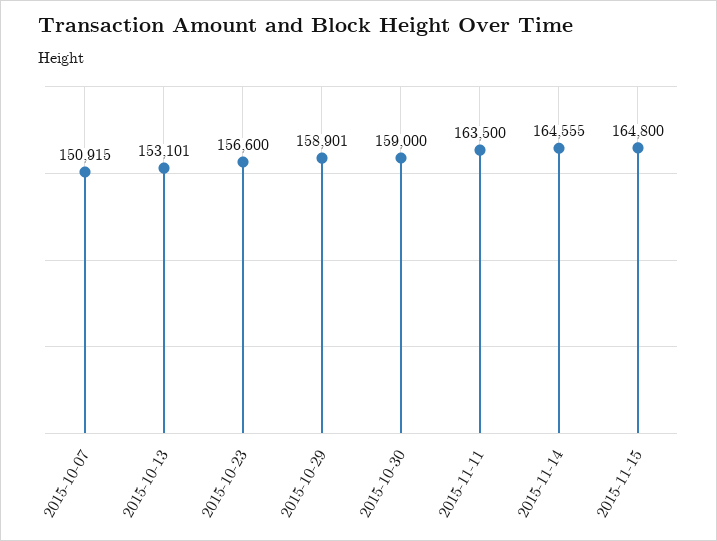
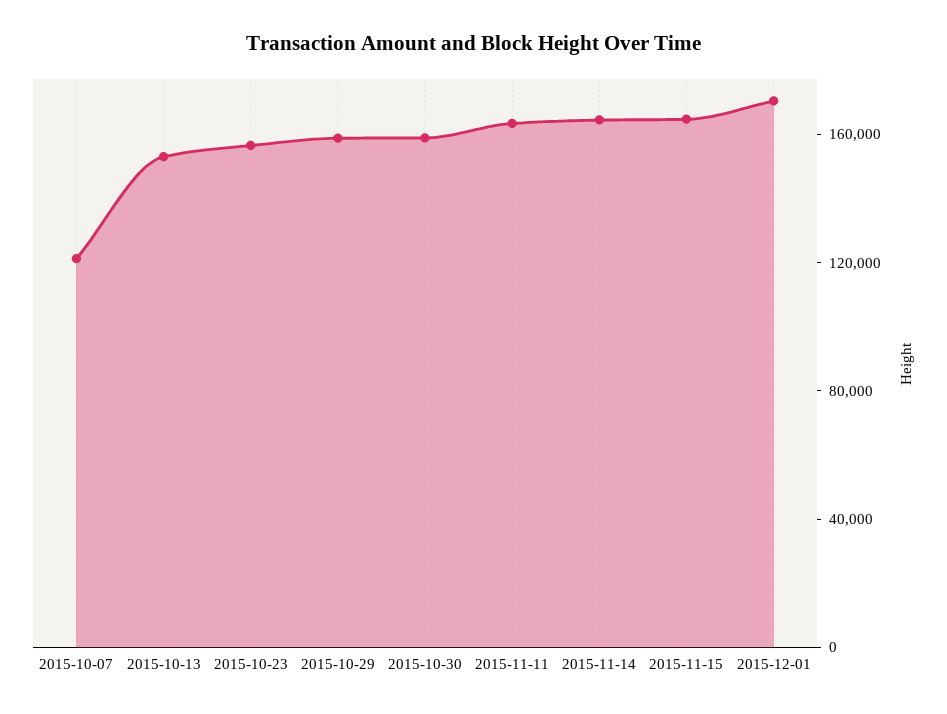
2015-10-07: 150915 -> 120000
2015-12-01: none -> 170000

